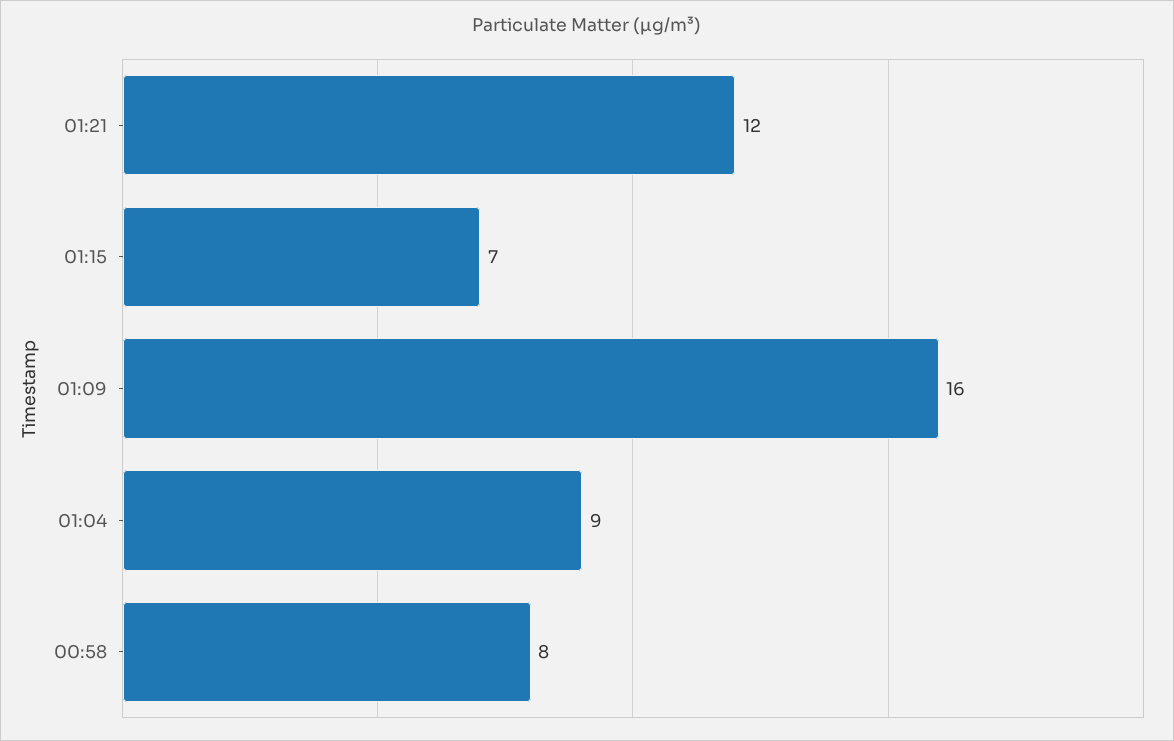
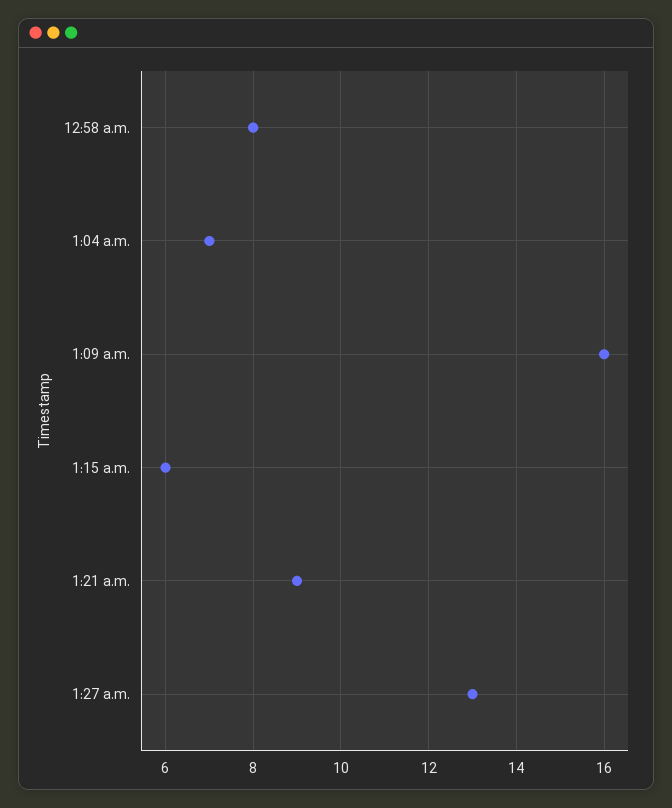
01:21: 12 -> 9
01:15: 7 -> 6
01:04: 9 -> 7
1:27 a.m.: none -> 13

